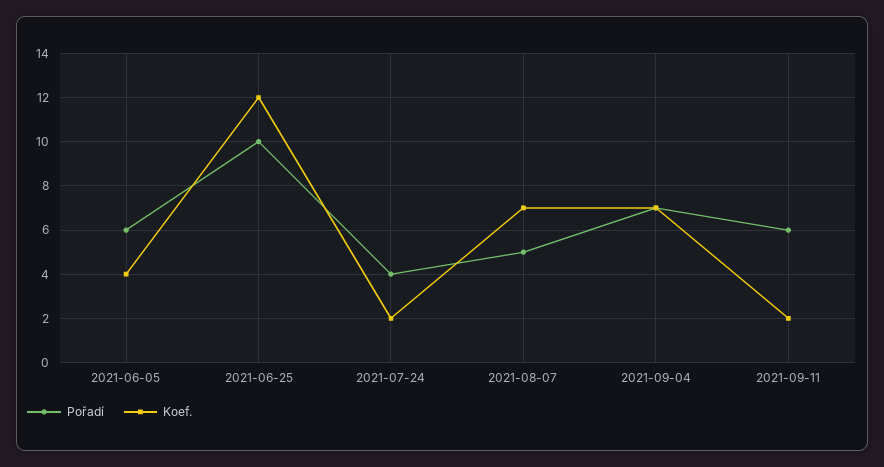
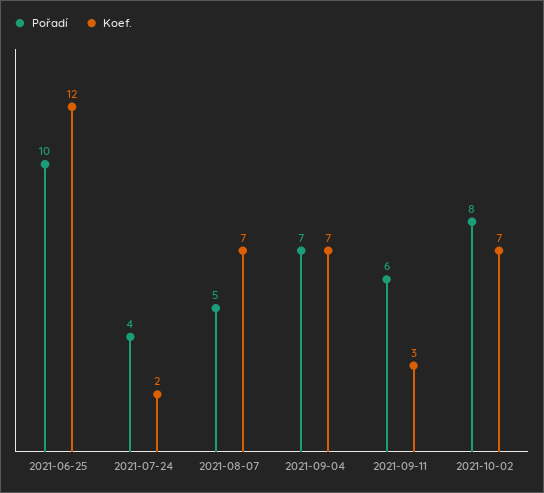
Pořadí, 2021-06-05: 6 -> none
Koef., 2021-06-05: 4 -> none
Koef., 2021-09-11: 2 -> 3
Pořadí, 2021-10-02: none -> 8
Koef., 2021-10-02: none -> 7

